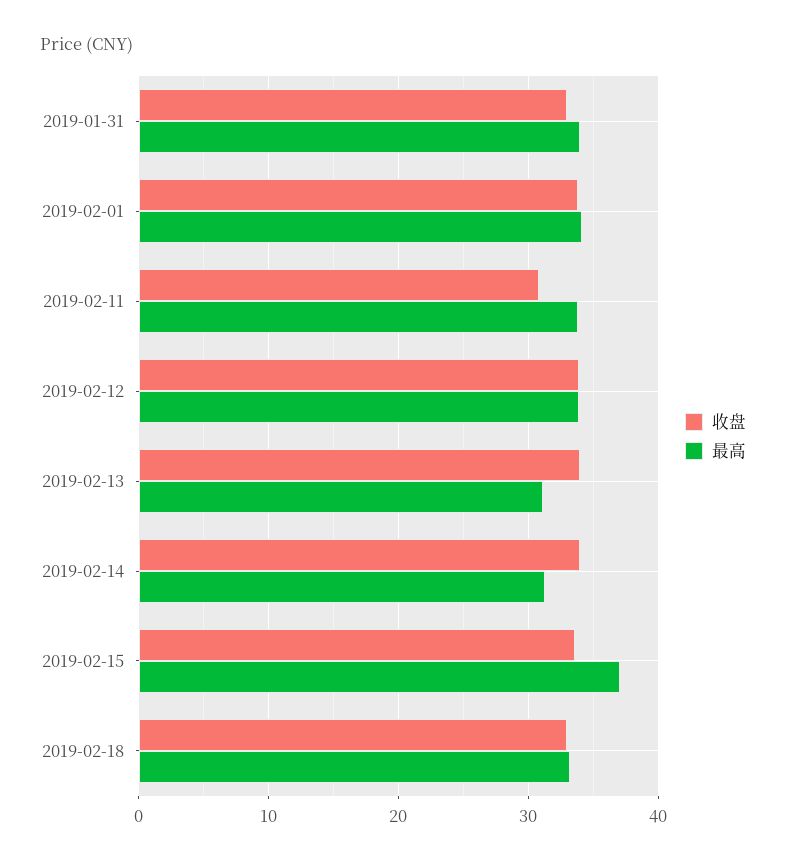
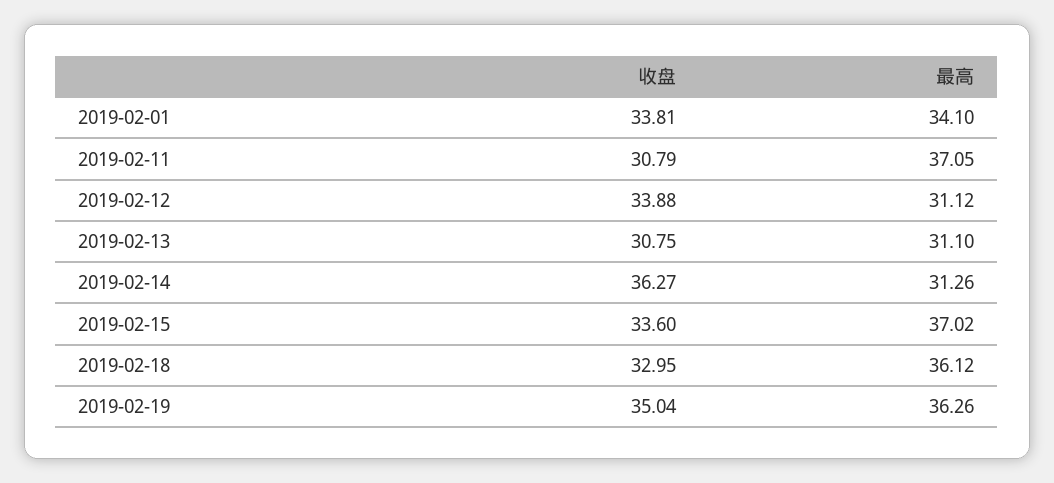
收盘, 2019-01-31: 33 -> none
最高, 2019-01-31: 34 -> none
最高, 2019-02-11: 34 -> 37.05
最高, 2019-02-12: 34 -> 31.12
收盘, 2019-02-13: 34 -> 30.75
收盘, 2019-02-14: 34 -> 36.27
最高, 2019-02-18: 33 -> 36.12
收盘, 2019-02-19: none -> 35.04
最高, 2019-02-19: none -> 36.26

